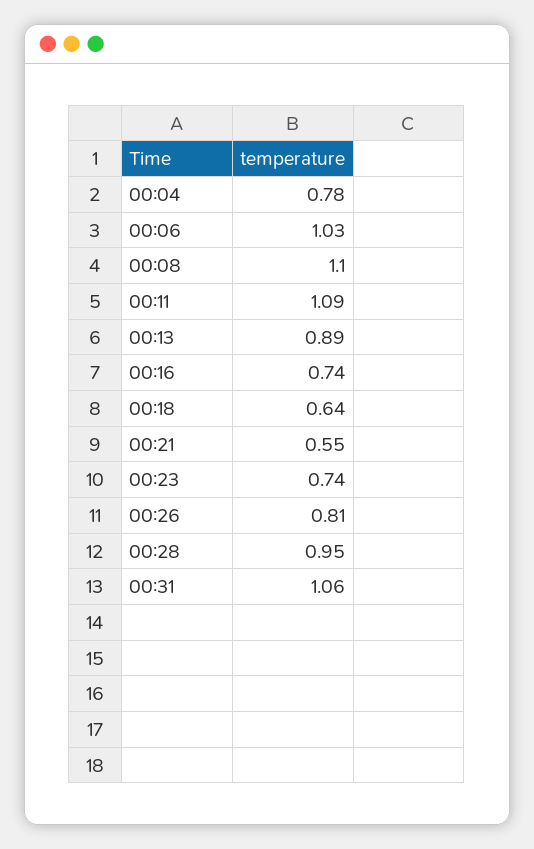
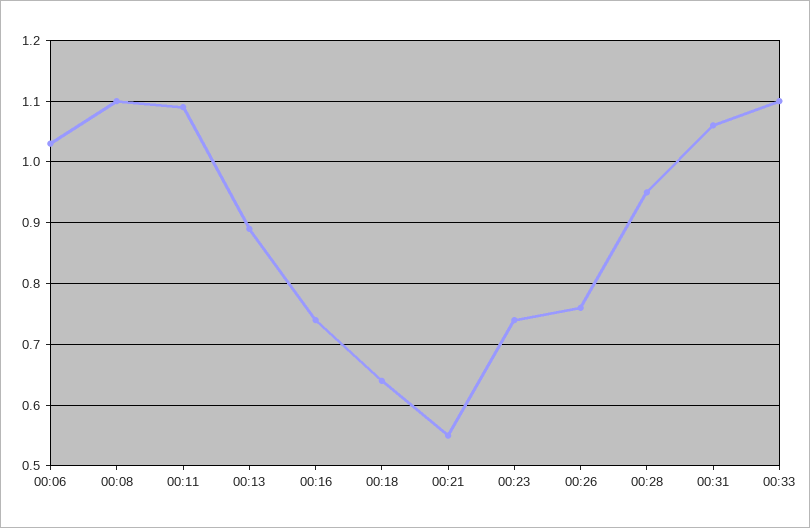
00:04: 0.78 -> none
00:26: 0.81 -> 0.76
00:33: none -> 1.1

